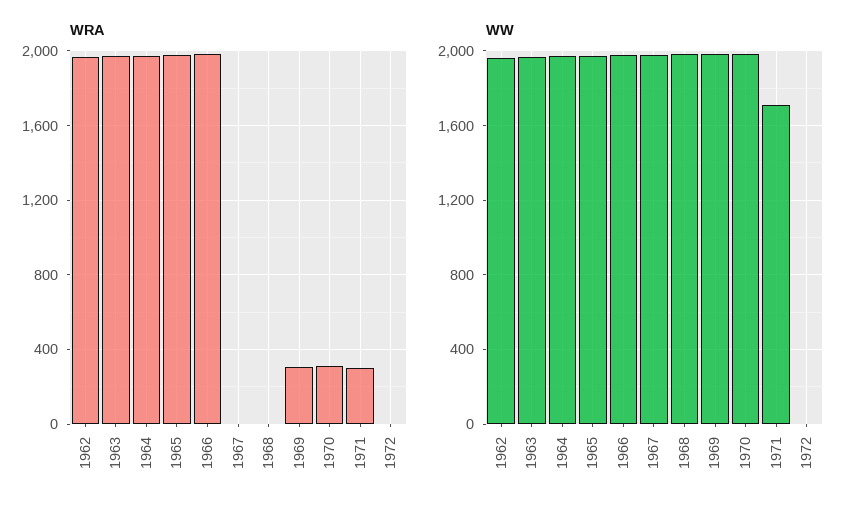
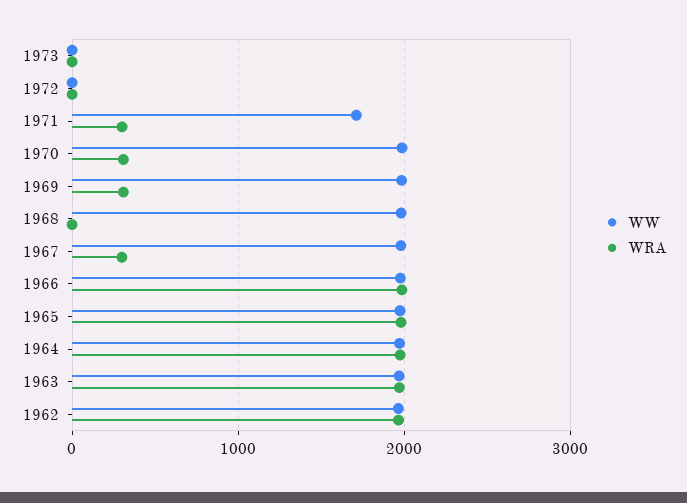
WRA, 1967: 0 -> 300
WW, 1973: none -> 0
WRA, 1973: none -> 0

